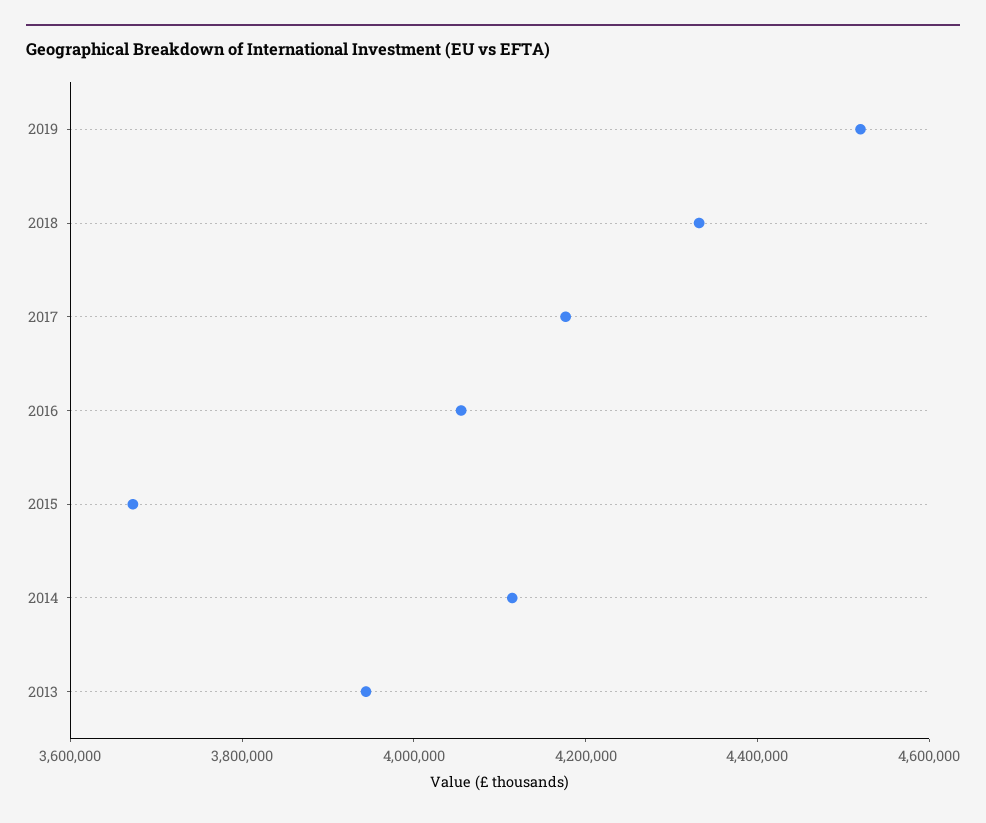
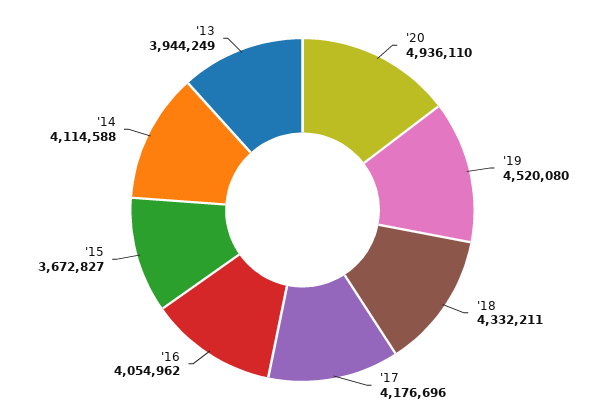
'20: none -> 4936110

